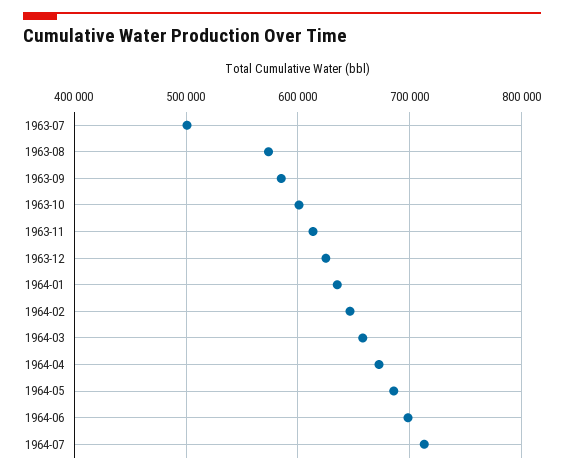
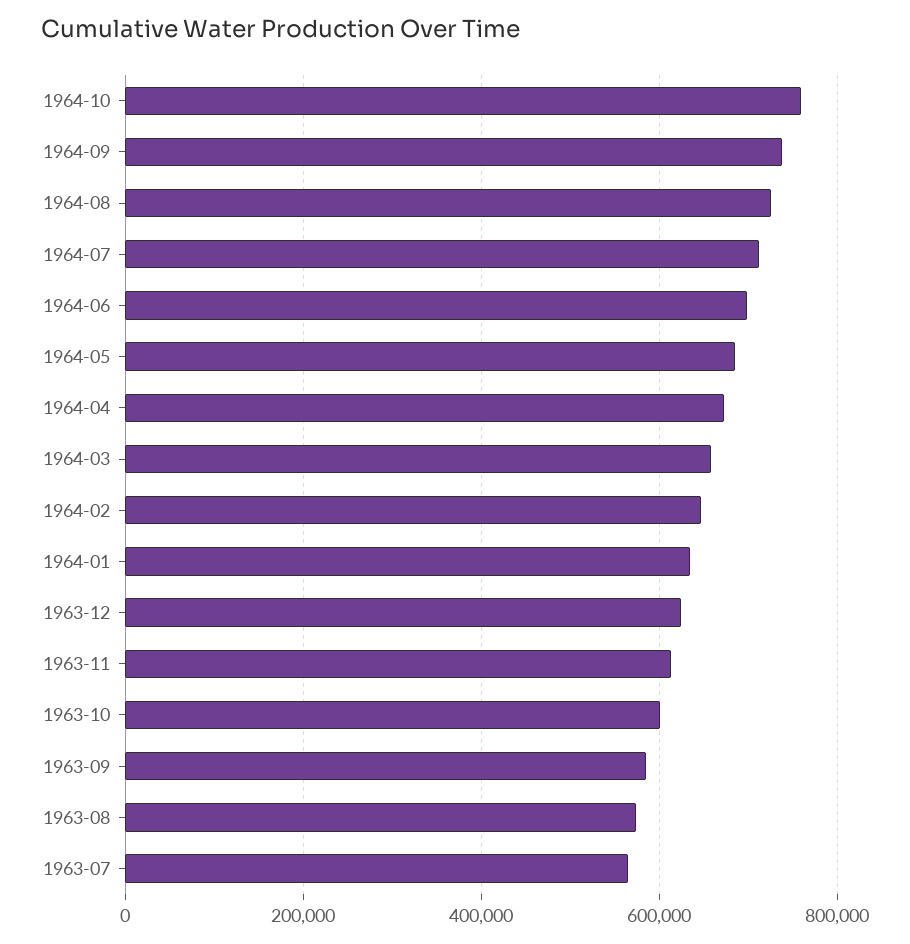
1963-07: 500000 -> 560000
1964-10: none -> 760000
1964-09: none -> 740000
1964-08: none -> 720000

